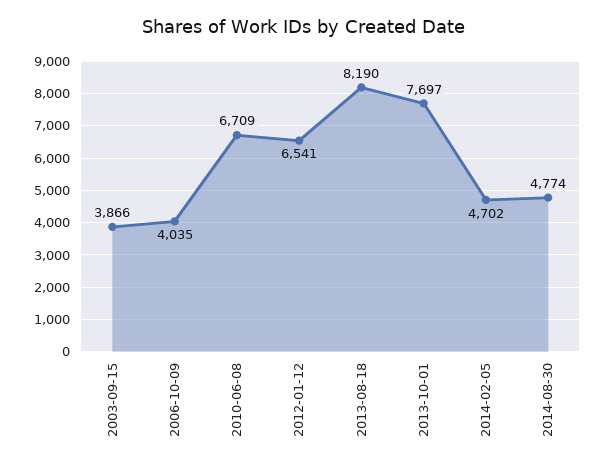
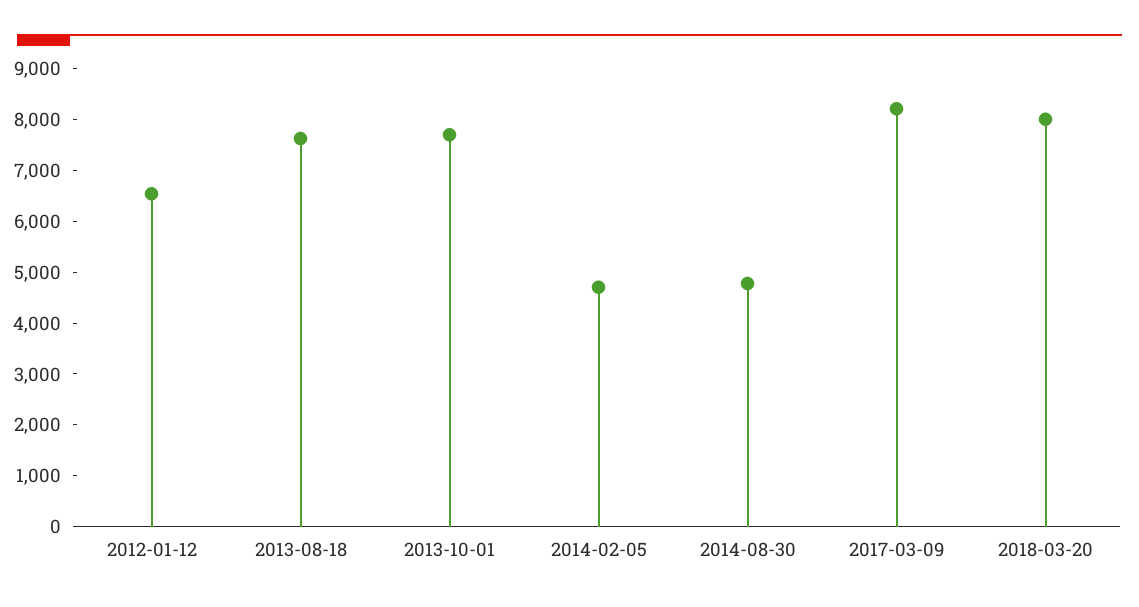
2003-09-15: 3866 -> none
2006-10-09: 4035 -> none
2010-06-08: 6709 -> none
2013-08-18: 8190 -> 7600
2017-03-09: none -> 8200
2018-03-20: none -> 8000

